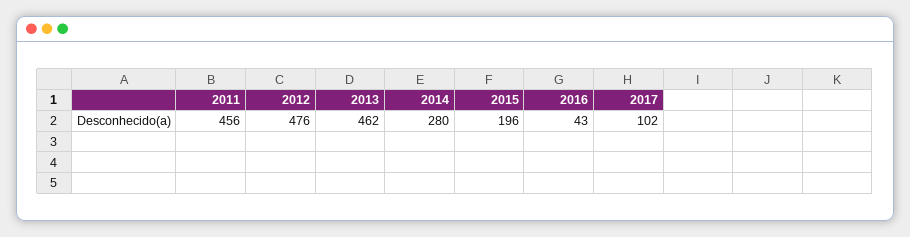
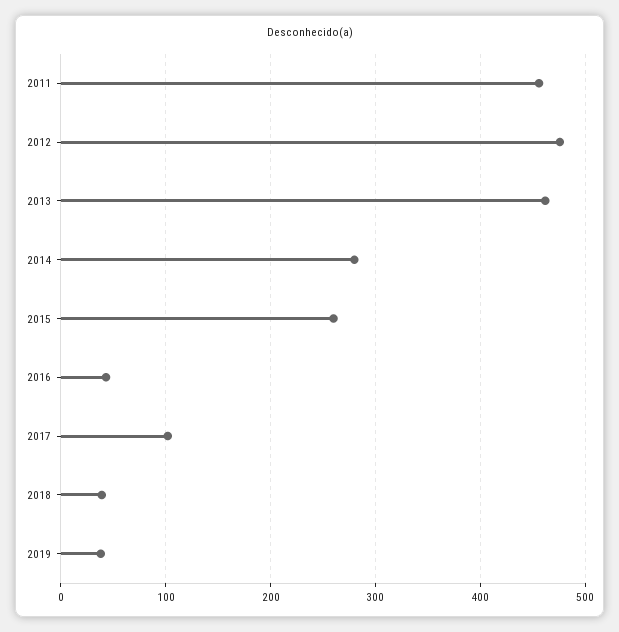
2015: 196 -> 260
2018: none -> 40
2019: none -> 40

